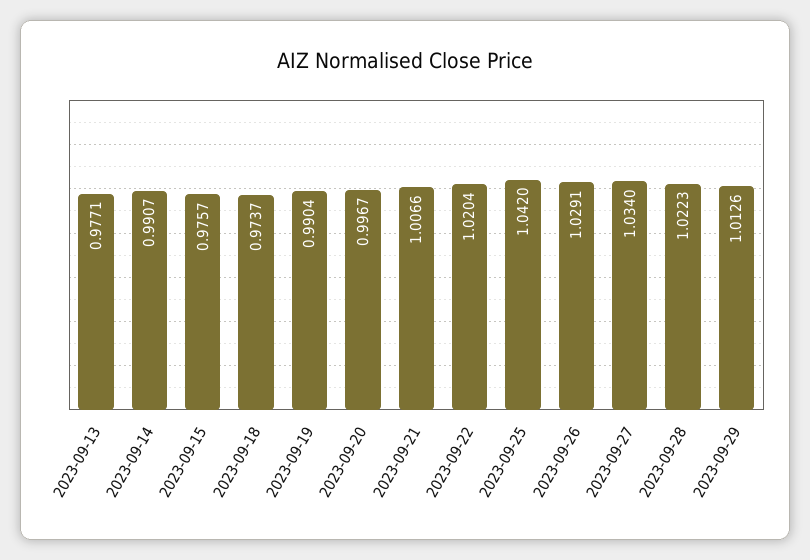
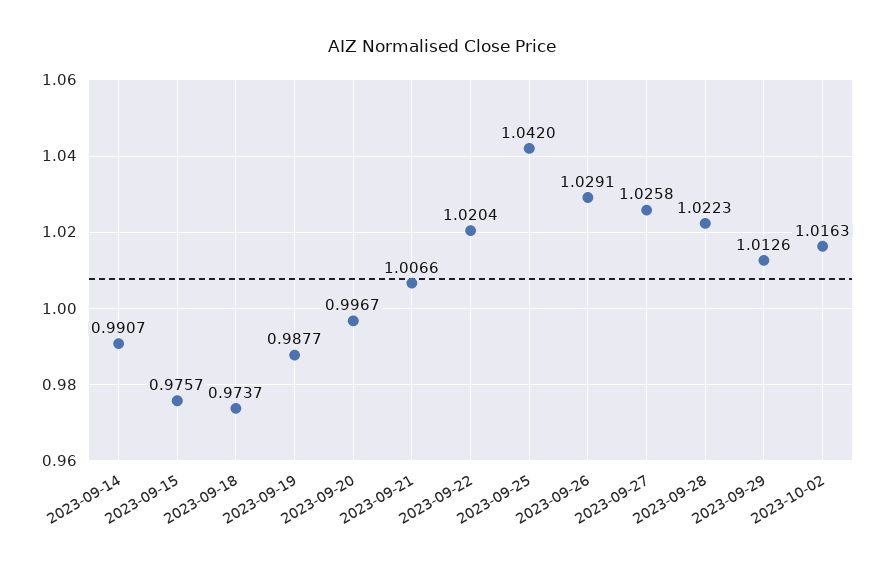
2023-09-13: 0.9771 -> none
2023-09-19: 0.9904 -> 0.9877
2023-09-27: 1.034 -> 1.0258
2023-10-02: none -> 1.0163

